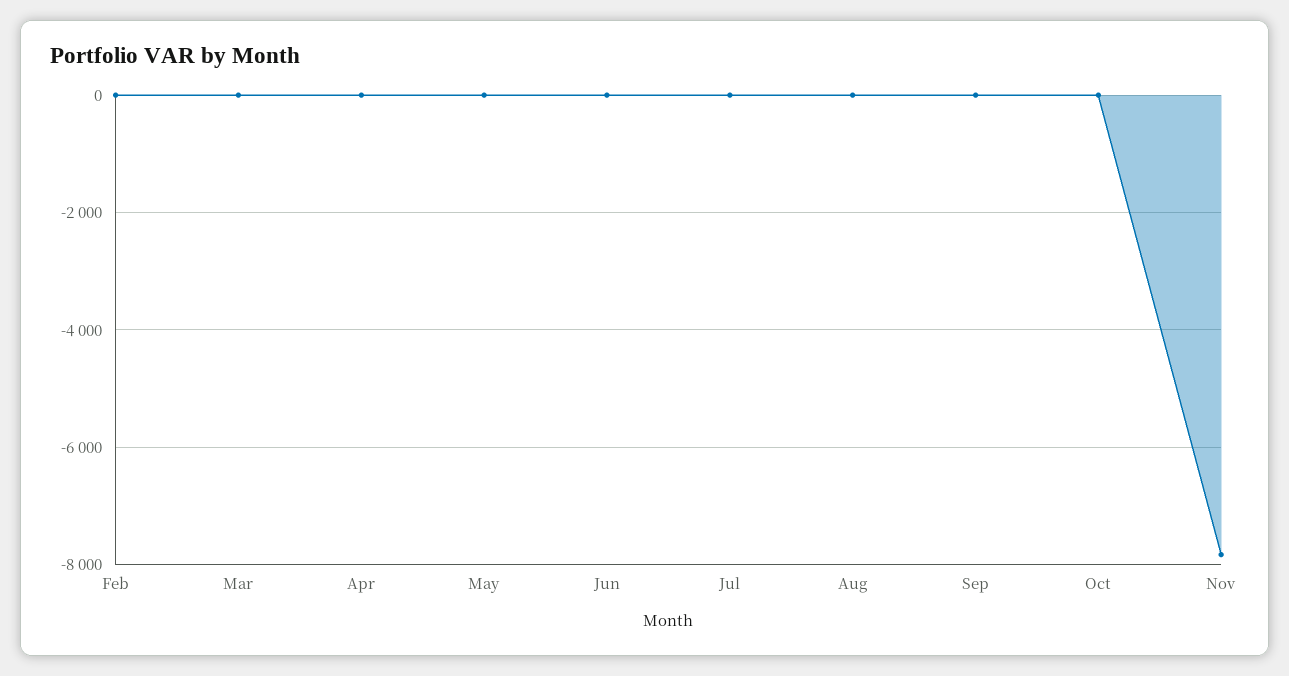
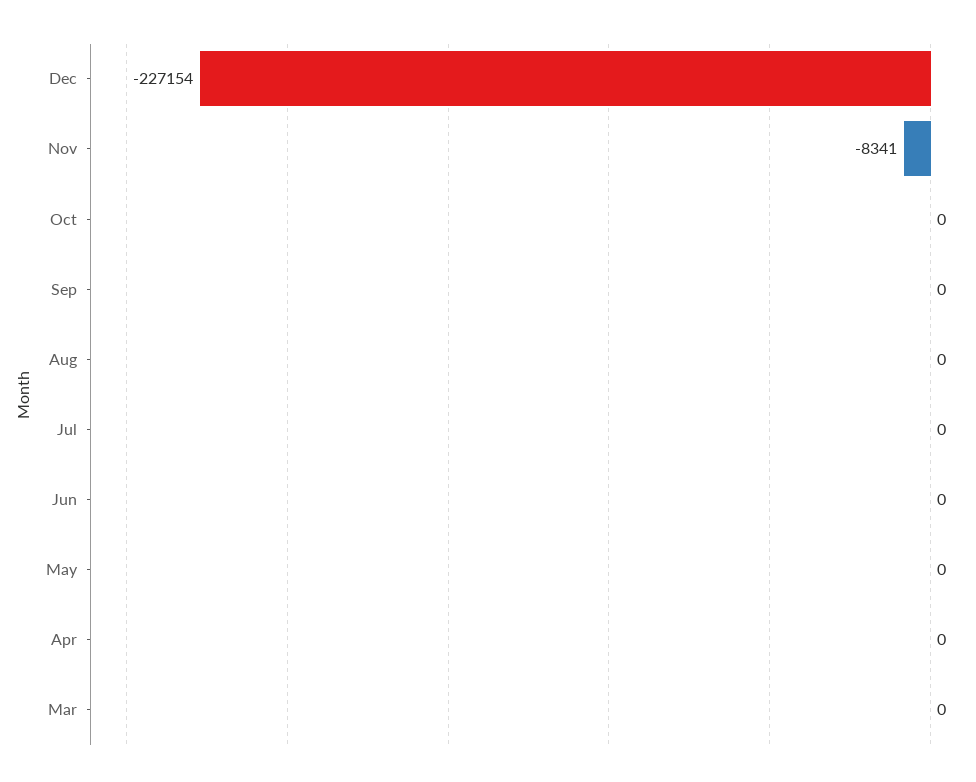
Feb: 0 -> none
Nov: -7800 -> -8341
Dec: none -> -227154

